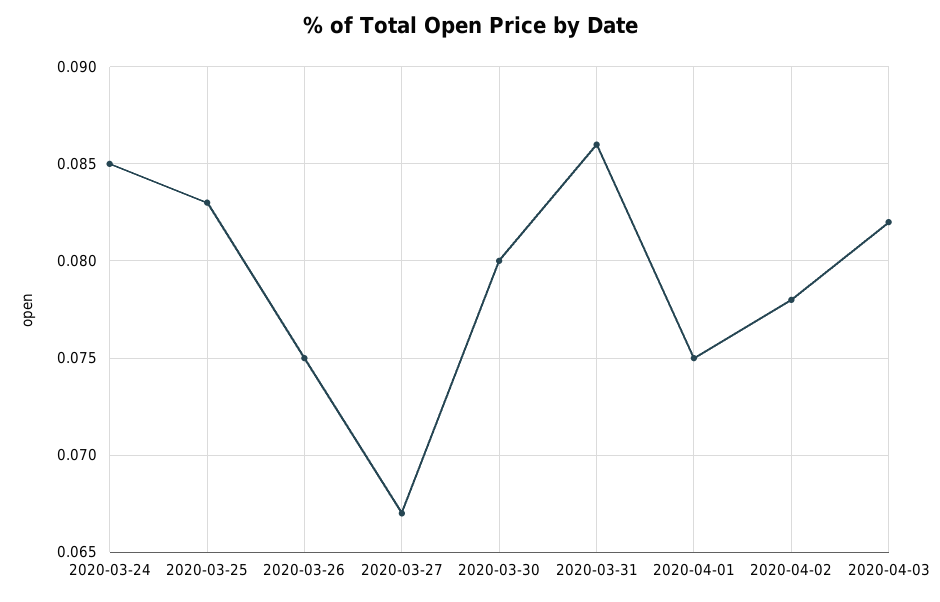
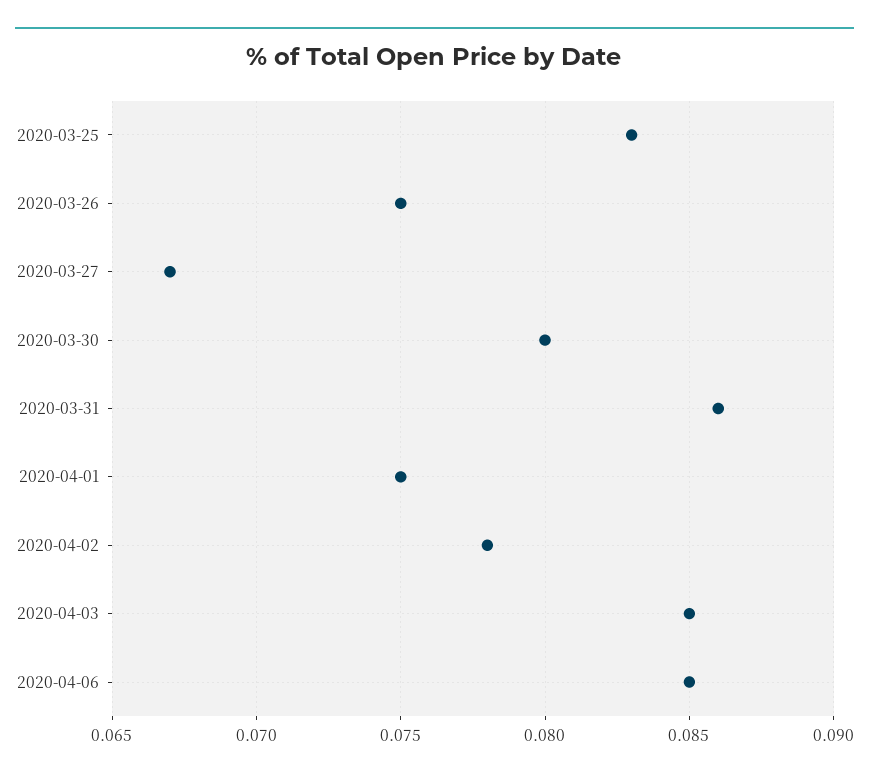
2020-03-24: 0.085 -> none
2020-04-03: 0.082 -> 0.085
2020-04-06: none -> 0.085

